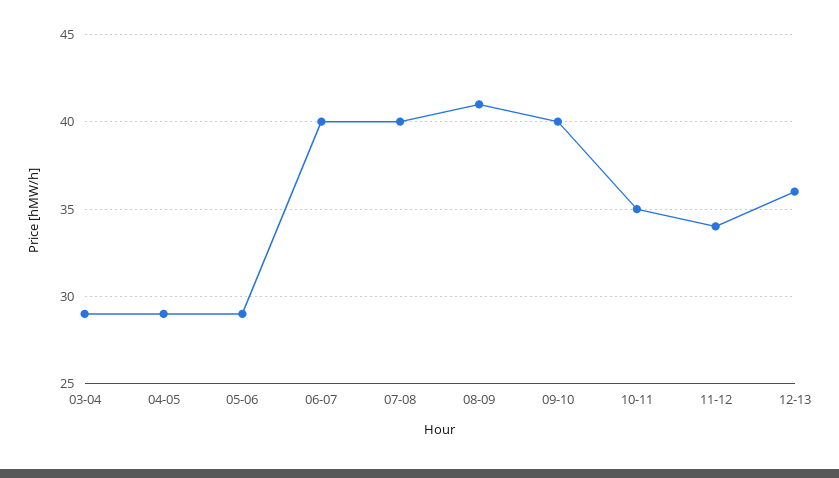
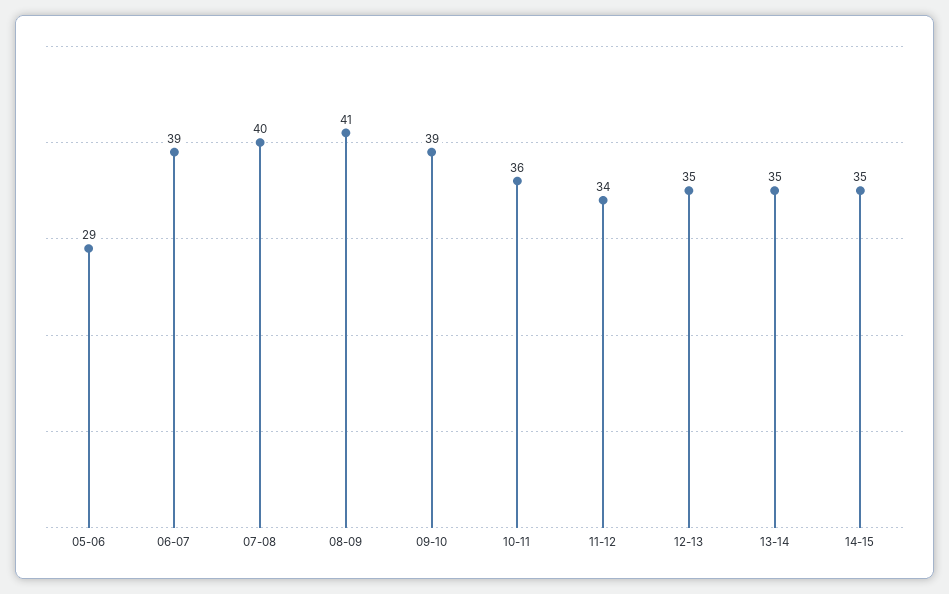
03-04: 29 -> none
04-05: 29 -> none
06-07: 40 -> 39
09-10: 40 -> 39
10-11: 35 -> 36
12-13: 36 -> 35
13-14: none -> 35
14-15: none -> 35

